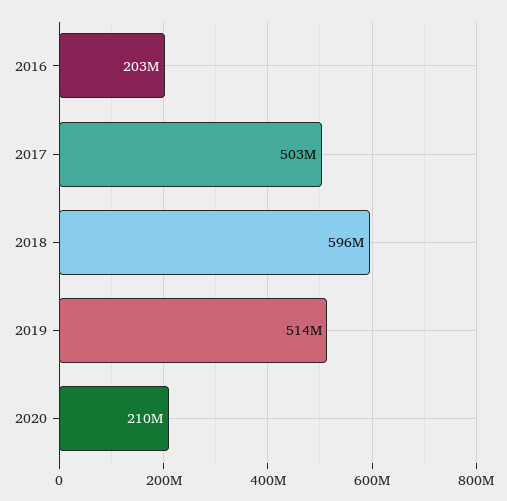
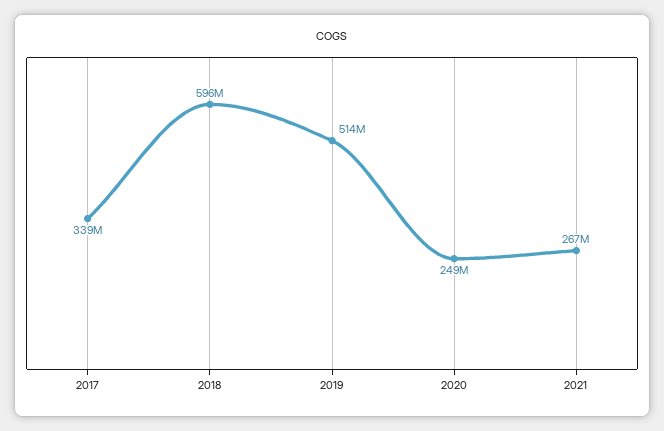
2016: 203000000 -> none
2017: 503000000 -> 339000000
2020: 210000000 -> 249000000
2021: none -> 267000000

